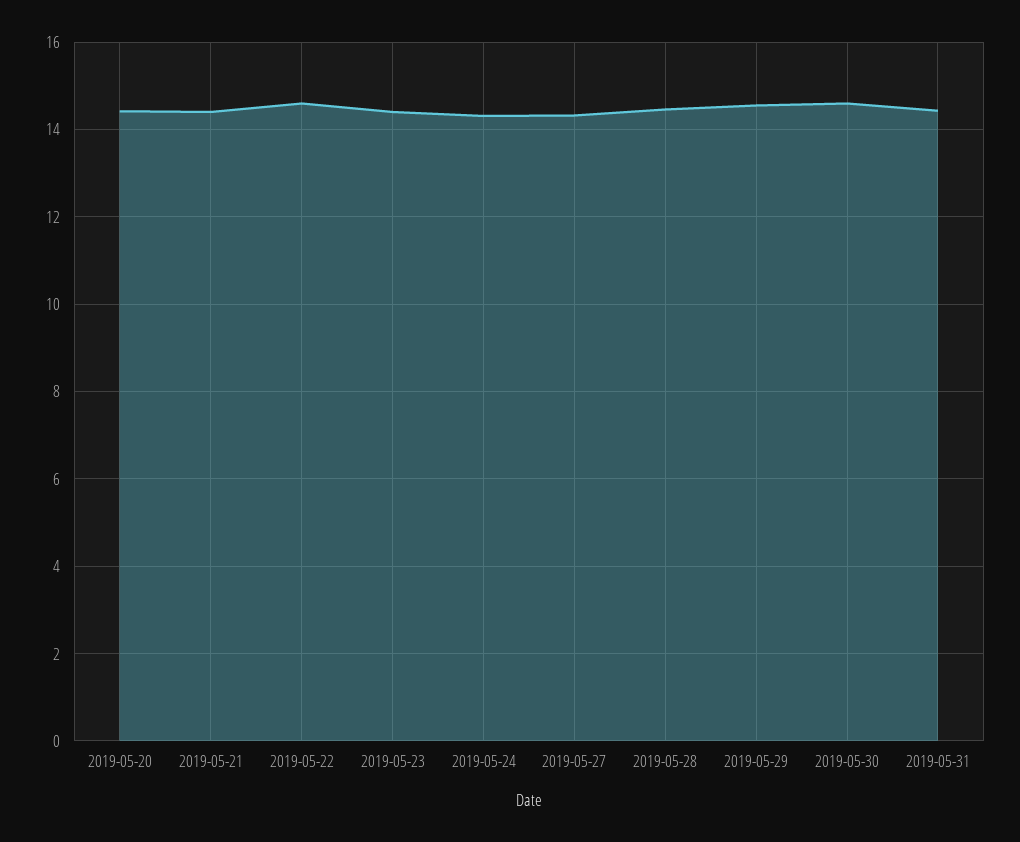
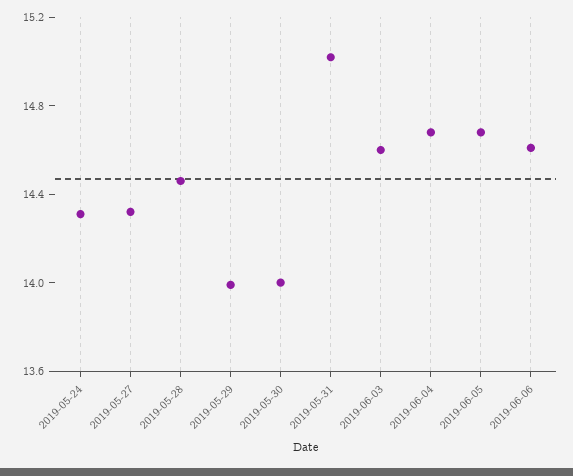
2019-05-20: 14.4 -> none
2019-05-21: 14.4 -> none
2019-05-22: 14.6 -> none
2019-05-23: 14.4 -> none
2019-05-29: 14.6 -> 14
2019-05-30: 14.6 -> 14
2019-05-31: 14.4 -> 15
2019-06-03: none -> 14.6
2019-06-04: none -> 14.7
2019-06-05: none -> 14.7
2019-06-06: none -> 14.6

